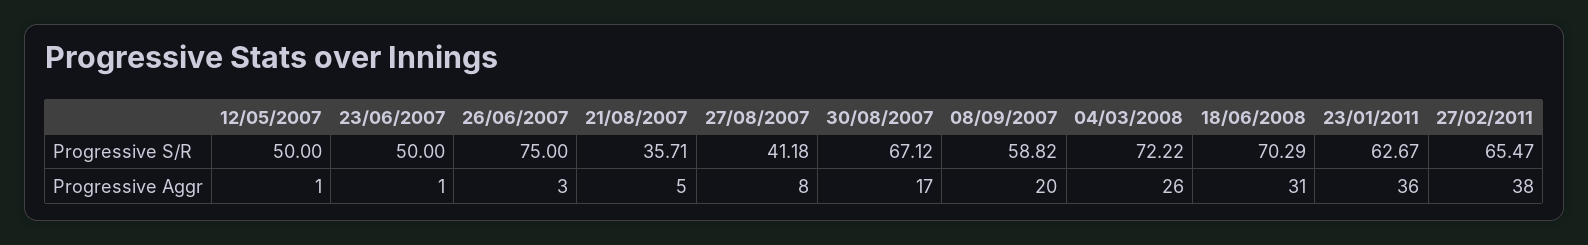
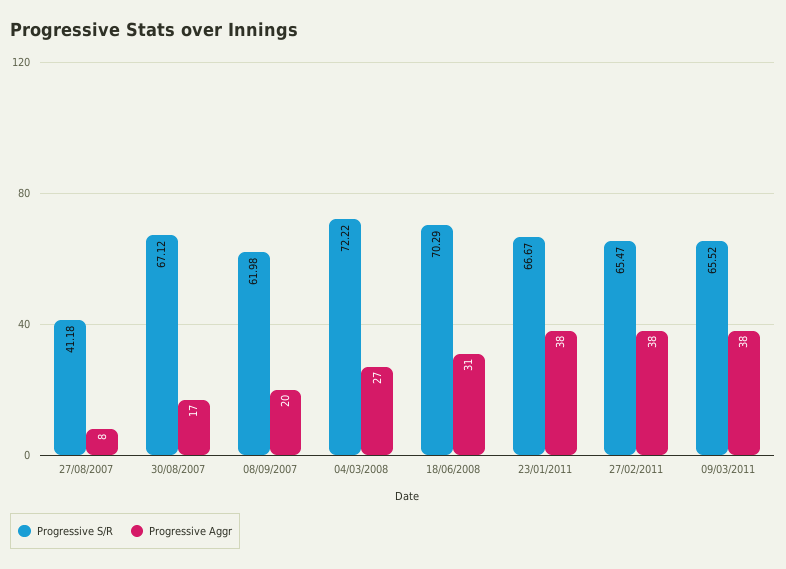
Progressive S/R, 12/05/2007: 50 -> none
Progressive S/R, 23/06/2007: 50 -> none
Progressive S/R, 26/06/2007: 75 -> none
Progressive S/R, 21/08/2007: 35.71 -> none
Progressive S/R, 08/09/2007: 58.82 -> 61.98
Progressive S/R, 23/01/2011: 62.67 -> 66.67
Progressive Aggr, 12/05/2007: 1 -> none
Progressive Aggr, 23/06/2007: 1 -> none
Progressive Aggr, 26/06/2007: 3 -> none
Progressive Aggr, 21/08/2007: 5 -> none
Progressive Aggr, 04/03/2008: 26 -> 27
Progressive Aggr, 23/01/2011: 36 -> 38
Progressive S/R, 09/03/2011: none -> 65.52
Progressive Aggr, 09/03/2011: none -> 38

